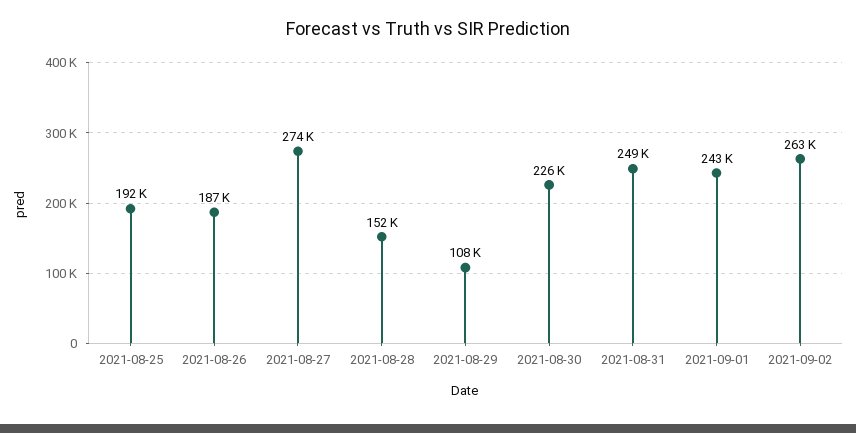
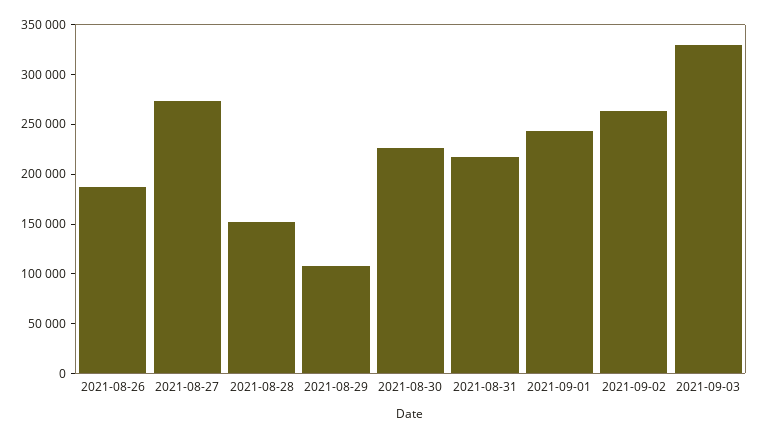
2021-08-25: 192000 -> none
2021-08-31: 249000 -> 220000
2021-09-03: none -> 330000

